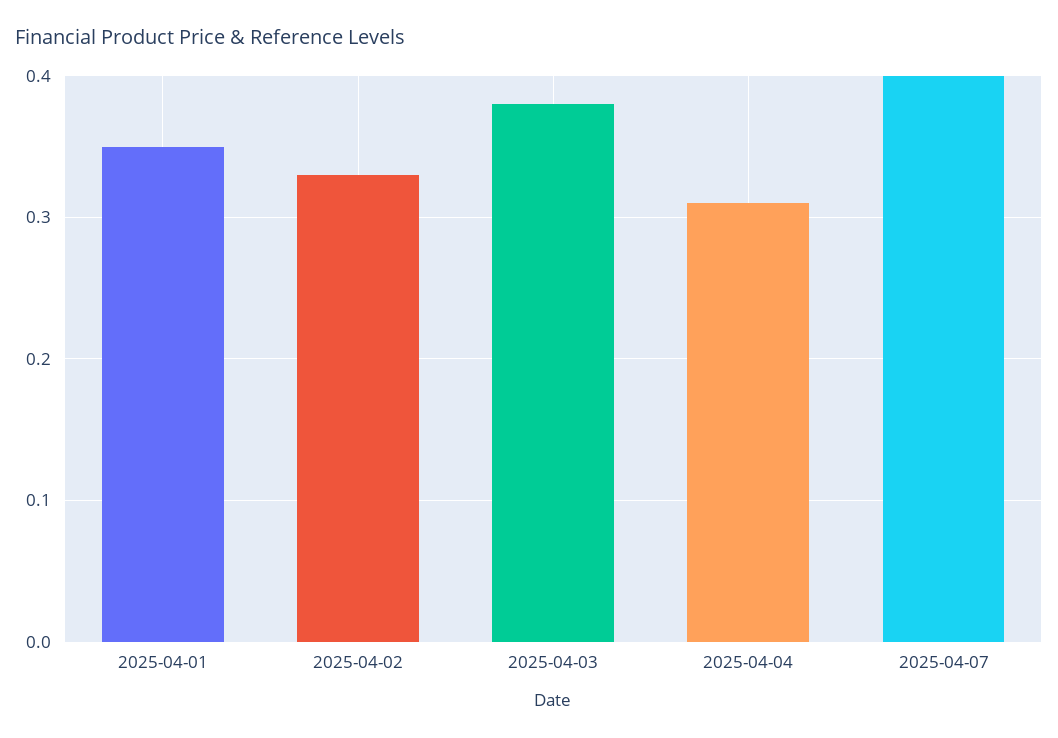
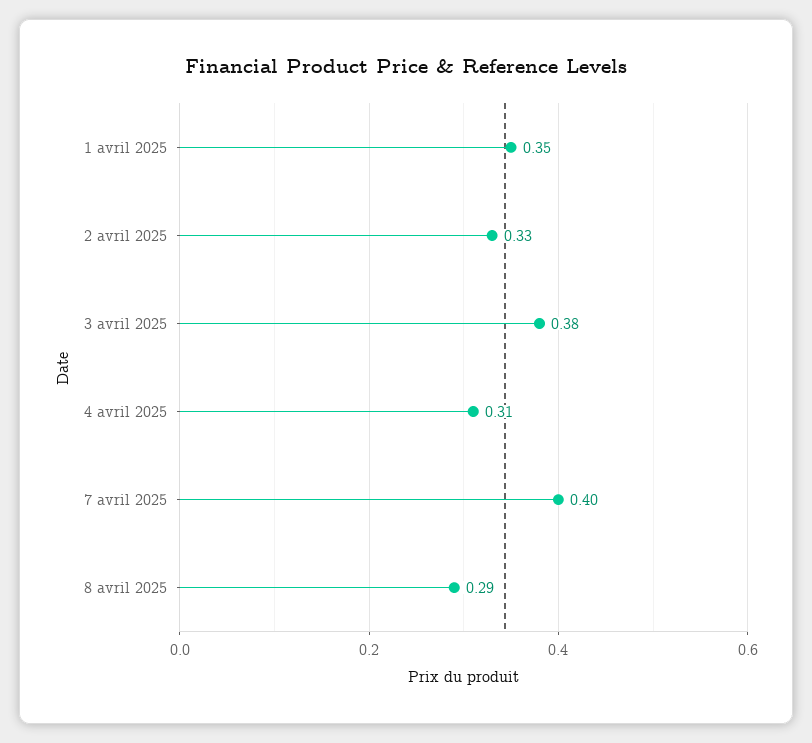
8 avril 2025: none -> 0.29

